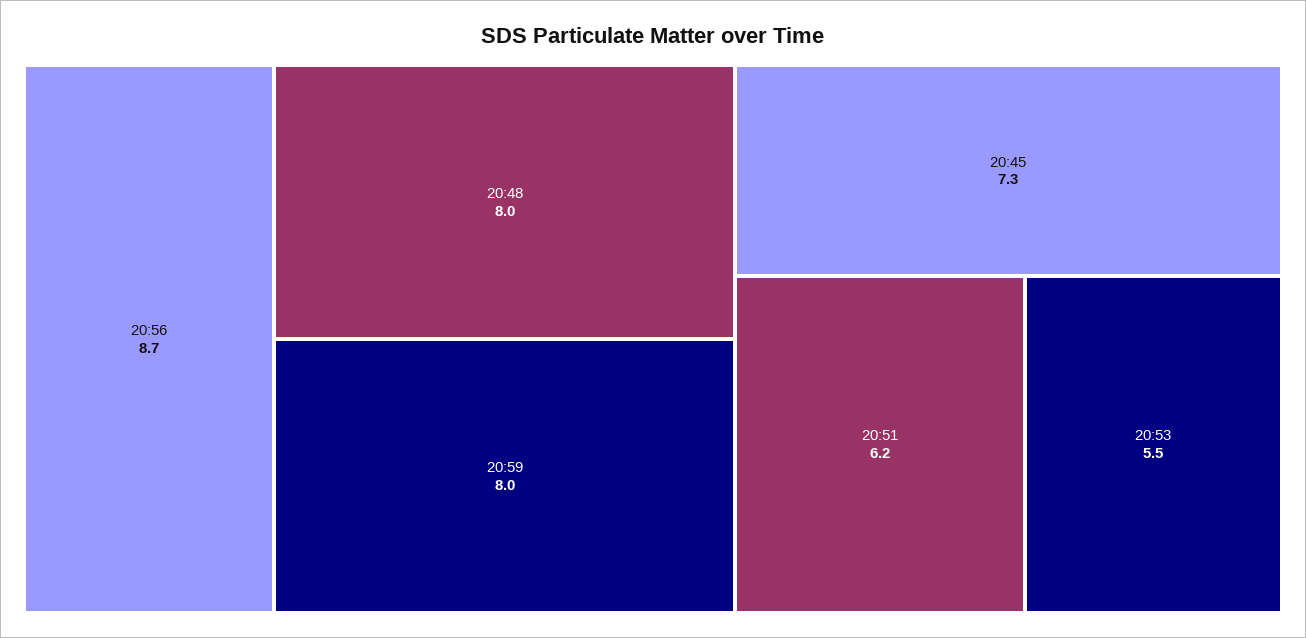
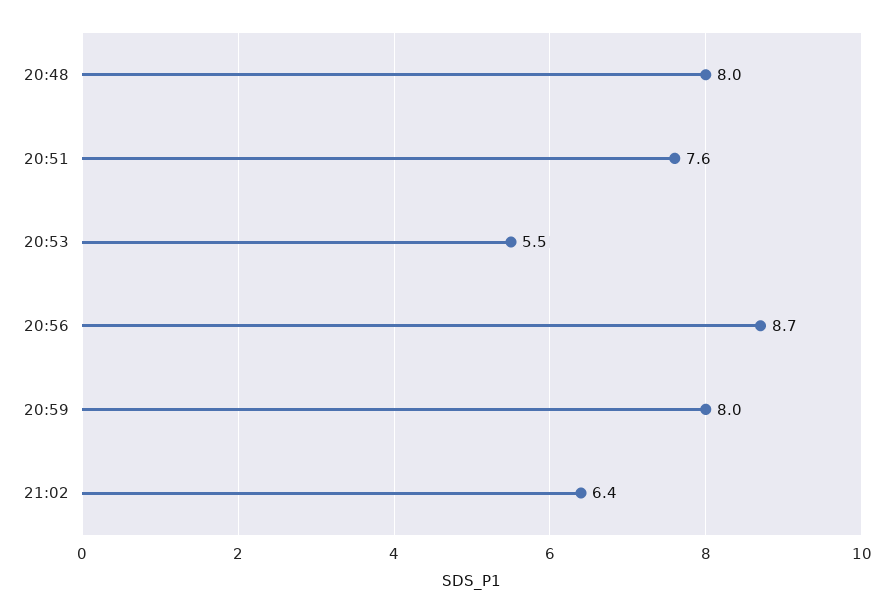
20:45: 7.3 -> none
20:51: 6.2 -> 7.6
21:02: none -> 6.4

